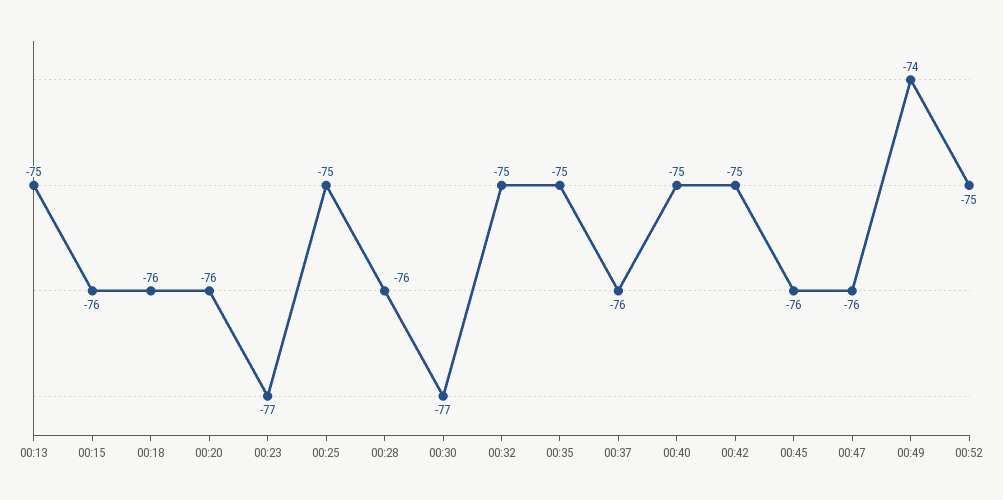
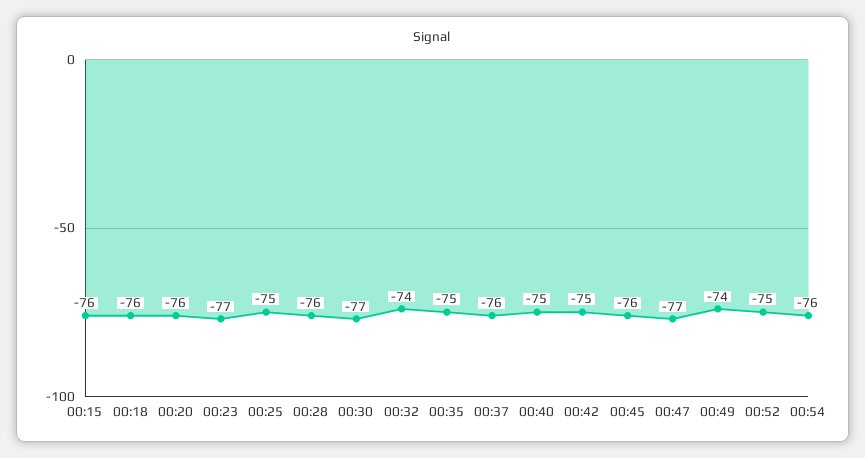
00:13: -75 -> none
00:32: -75 -> -74
00:47: -76 -> -77
00:54: none -> -76

